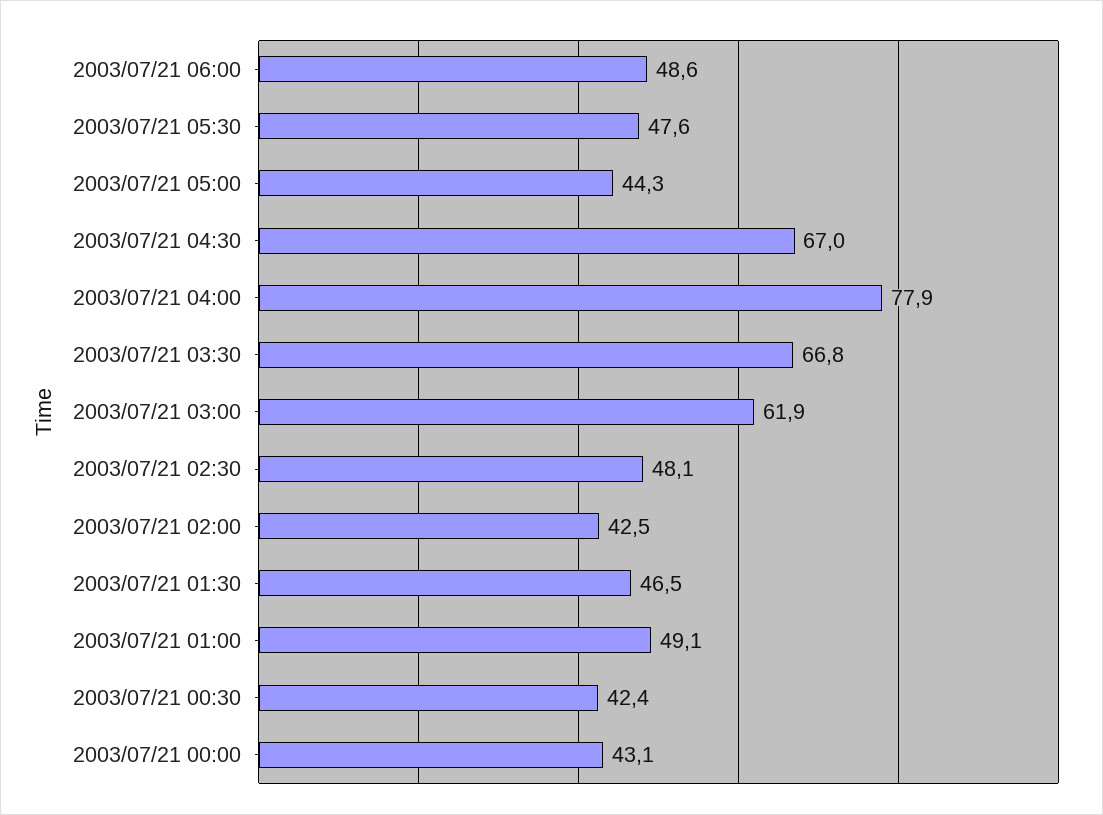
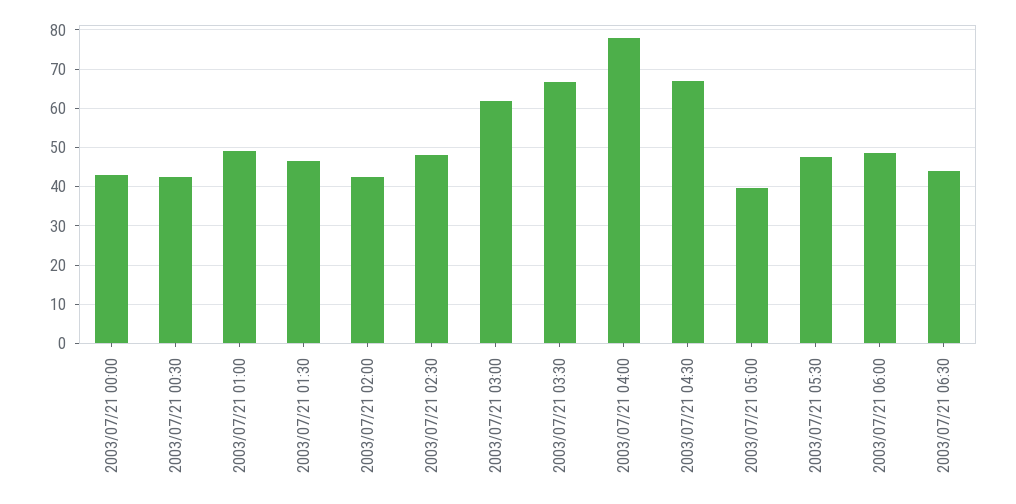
2003/07/21 05:00: 44.3 -> 40
2003/07/21 06:30: none -> 44

